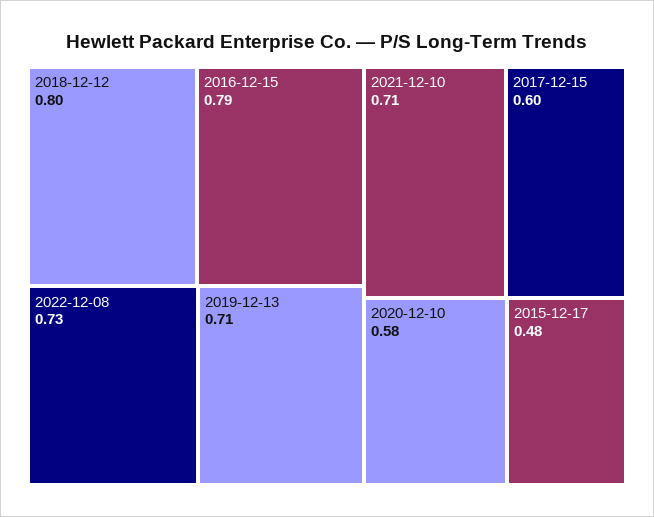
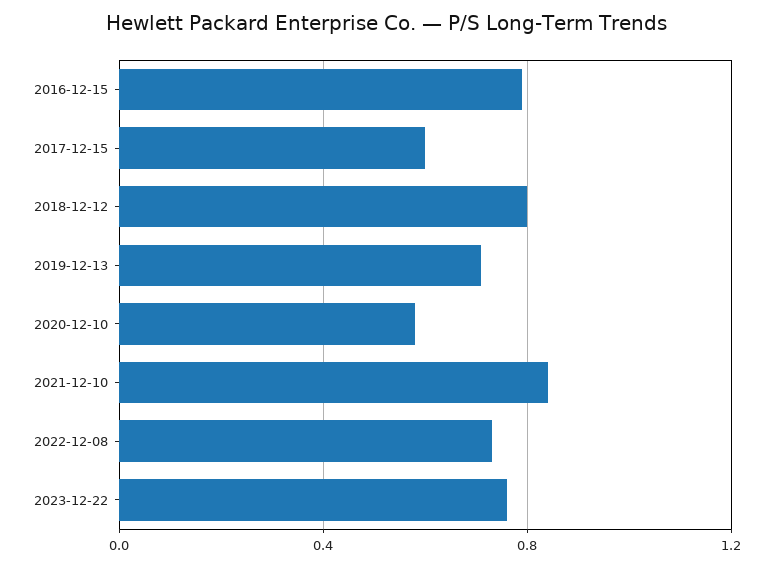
2021-12-10: 0.71 -> 0.85
2015-12-17: 0.48 -> none
2023-12-22: none -> 0.75

